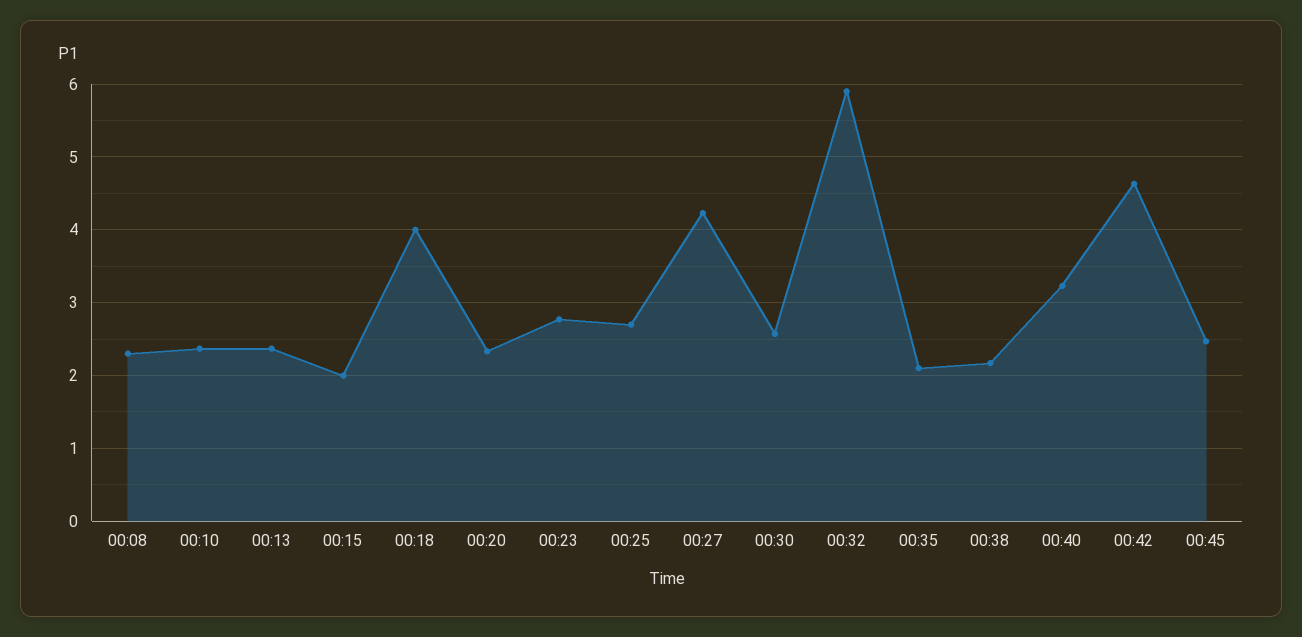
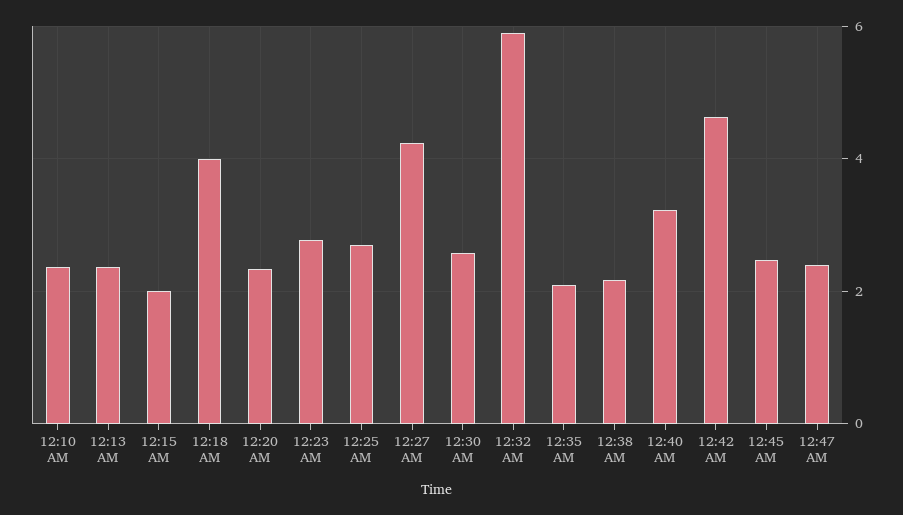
00:08: 2.3 -> none
12:47 AM: none -> 2.4

